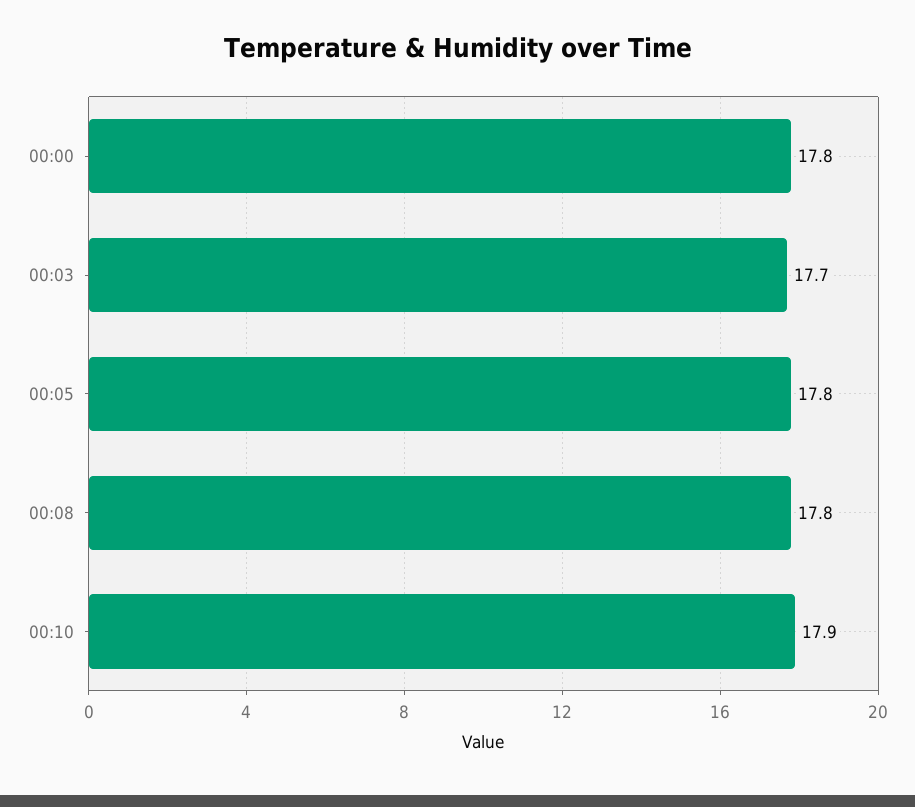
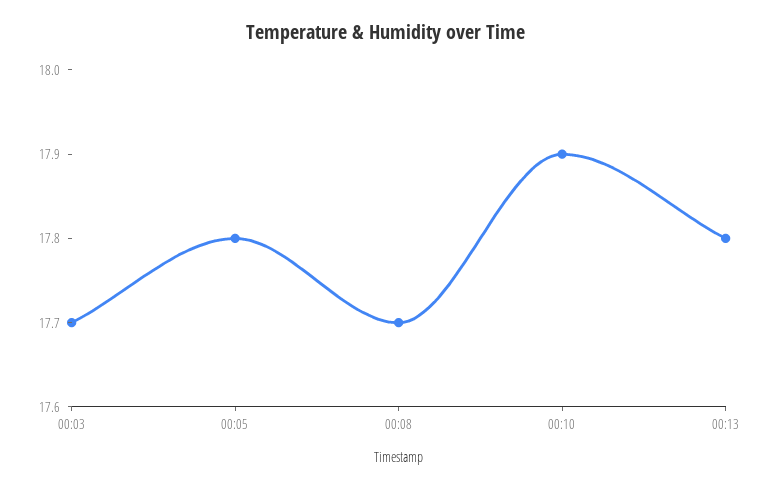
00:00: 17.8 -> none
00:08: 17.8 -> 17.7
00:13: none -> 17.8

